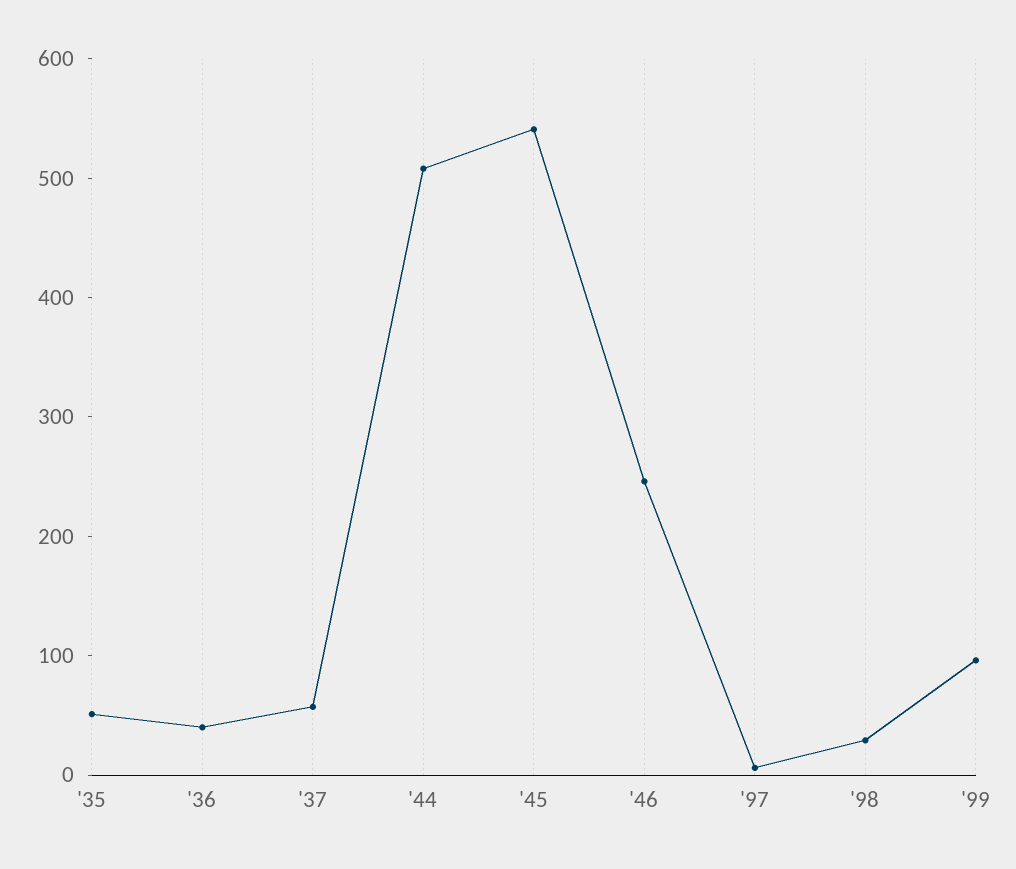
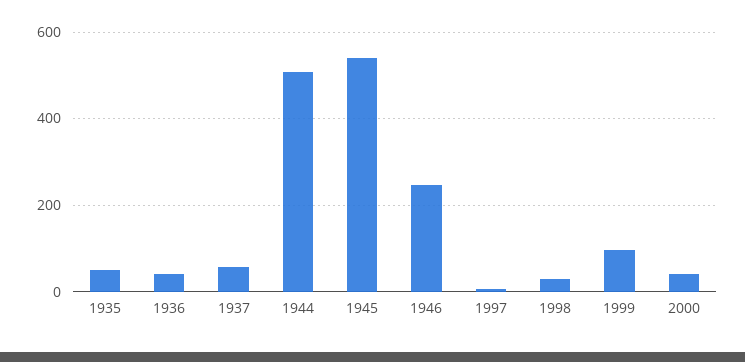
2000: none -> 40

